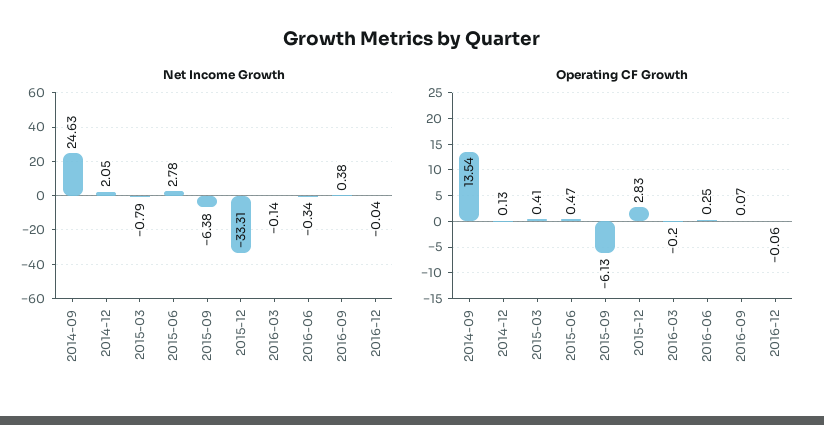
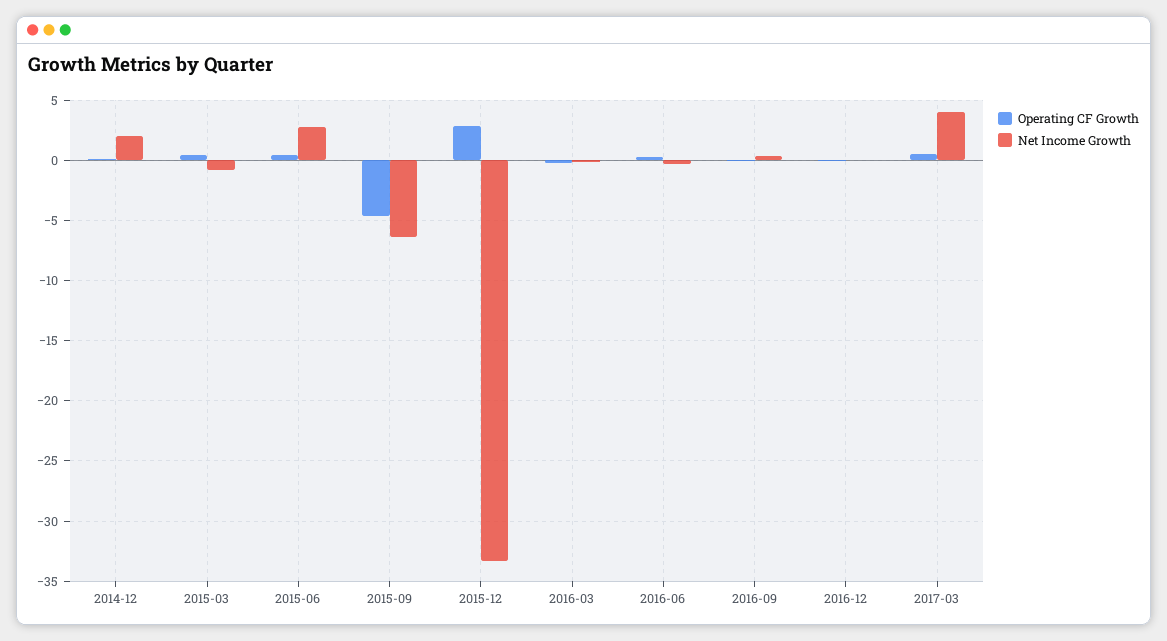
Net Income Growth, 2014-09: 24.63 -> none
Operating CF Growth, 2014-09: 13.54 -> none
Operating CF Growth, 2015-09: -6.13 -> -4.5
Operating CF Growth, 2017-03: none -> 0.5
Net Income Growth, 2017-03: none -> 4

